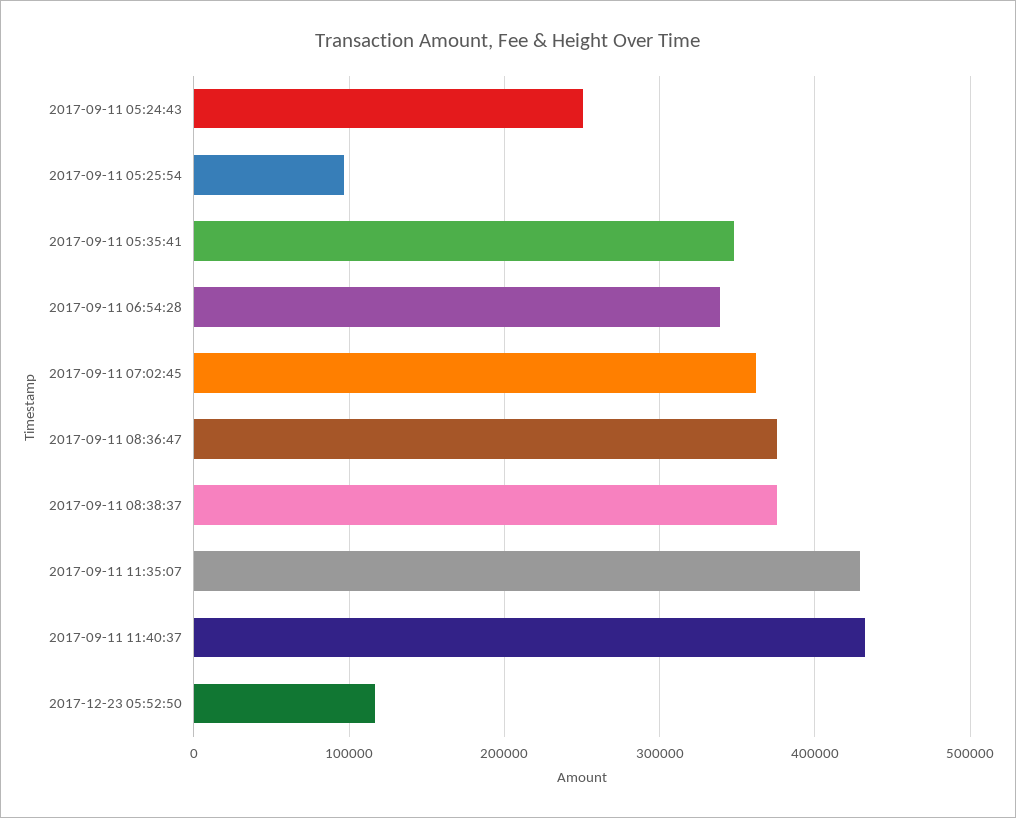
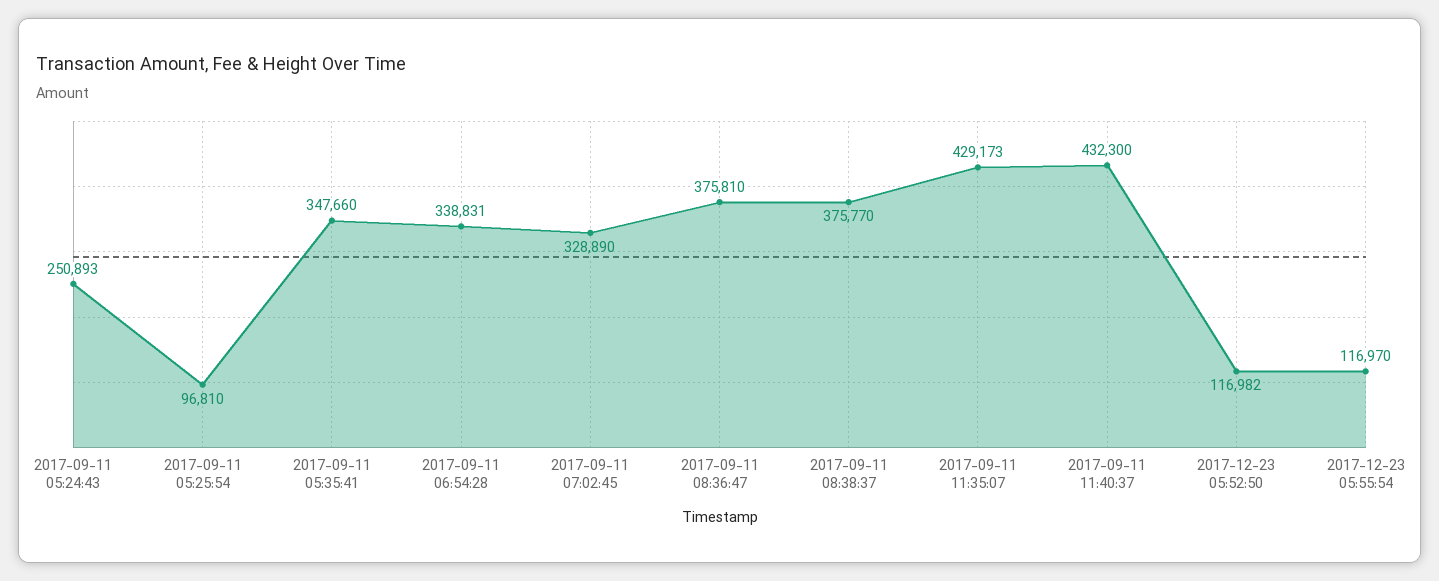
2017-09-11 07:02:45: 360000 -> 328890
2017-12-23 05:55:54: none -> 116970

